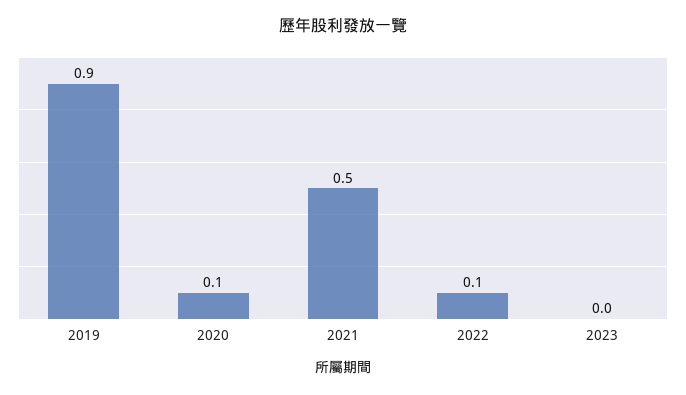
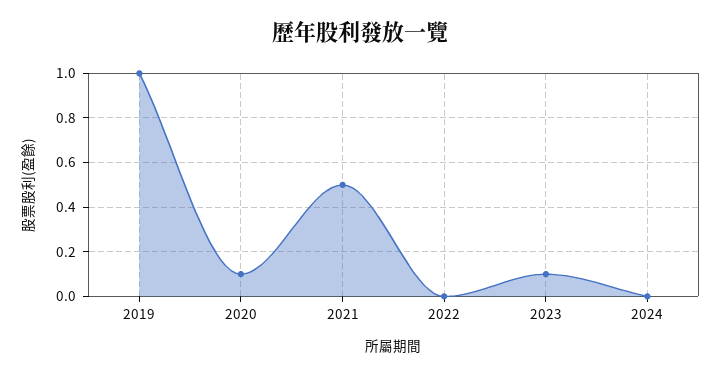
2019: 0.9 -> 1
2022: 0.1 -> 0
2023: 0 -> 0.1
2024: none -> 0

